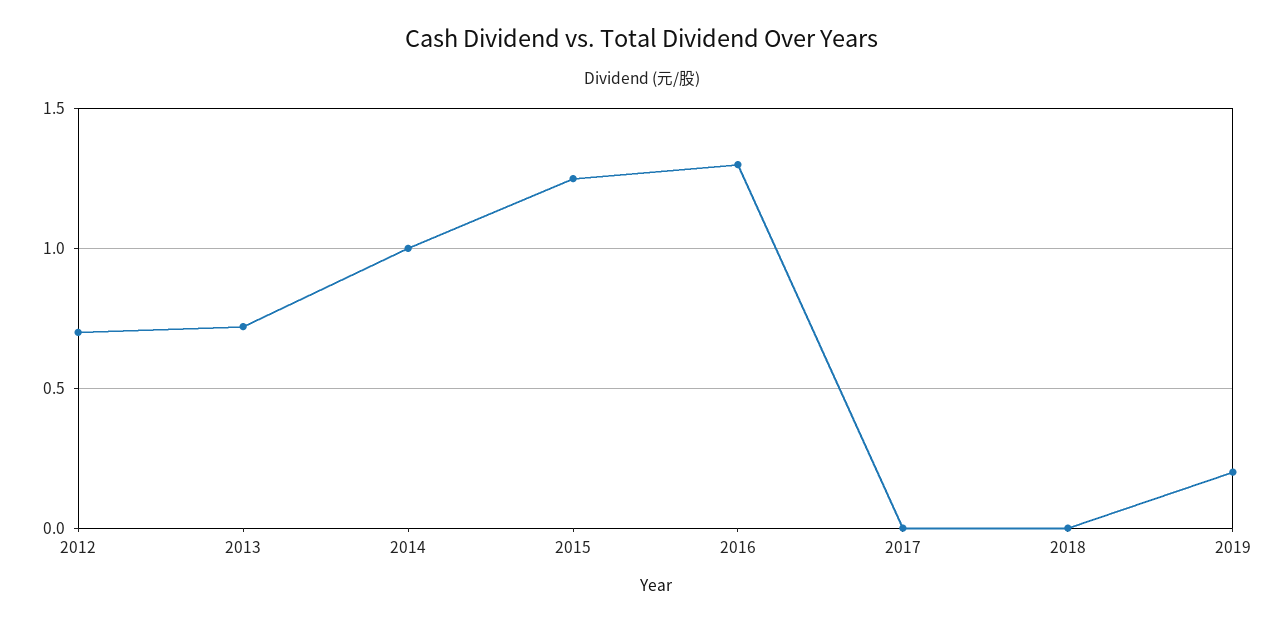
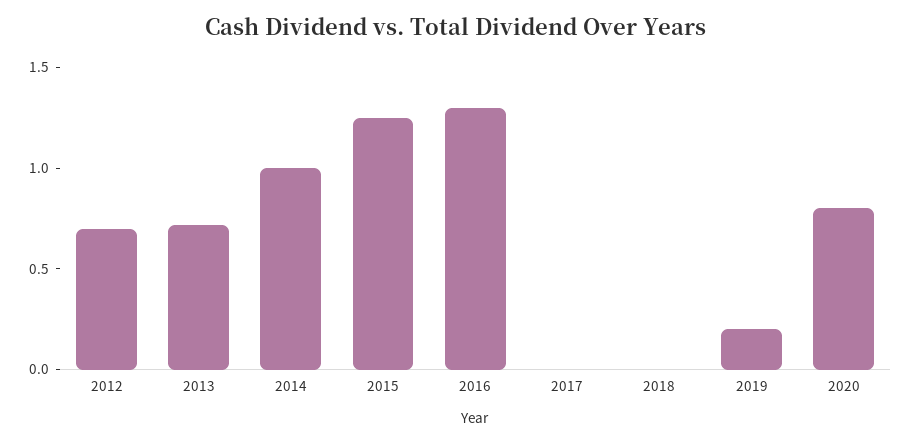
2020: none -> 0.8

